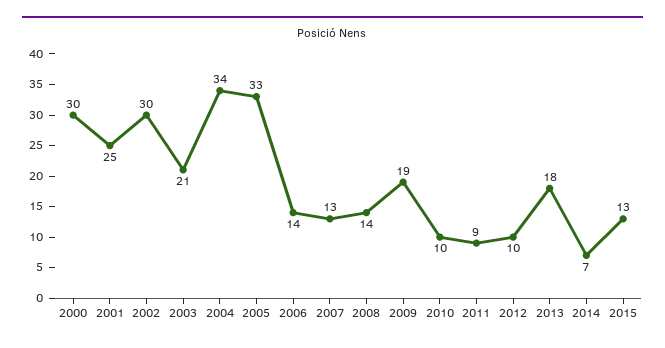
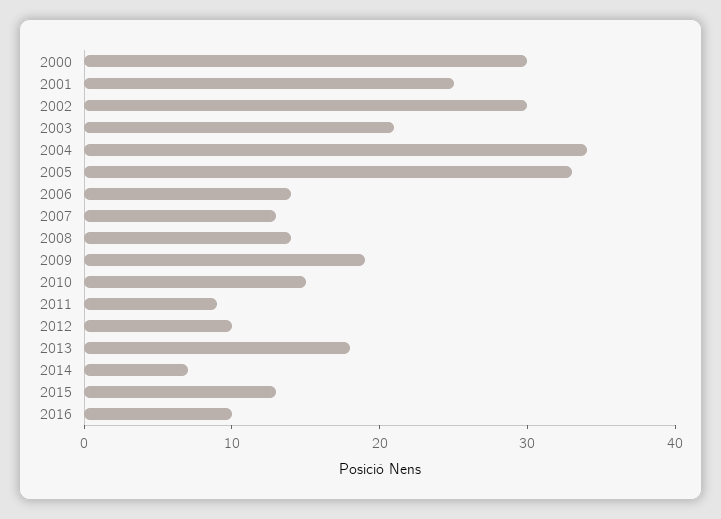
2010: 10 -> 15
2016: none -> 10

